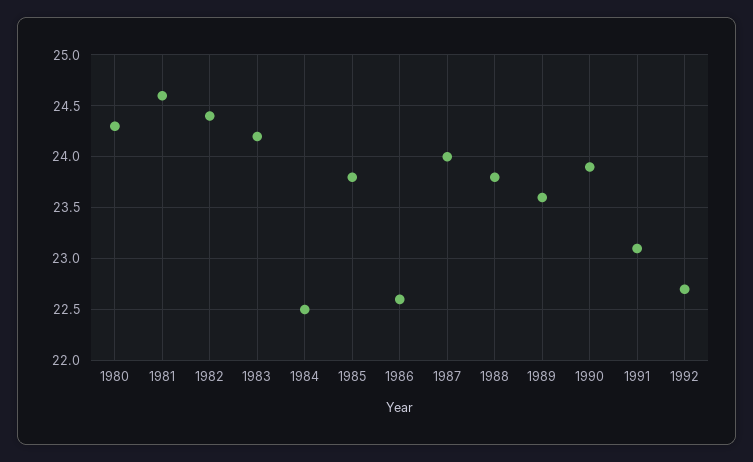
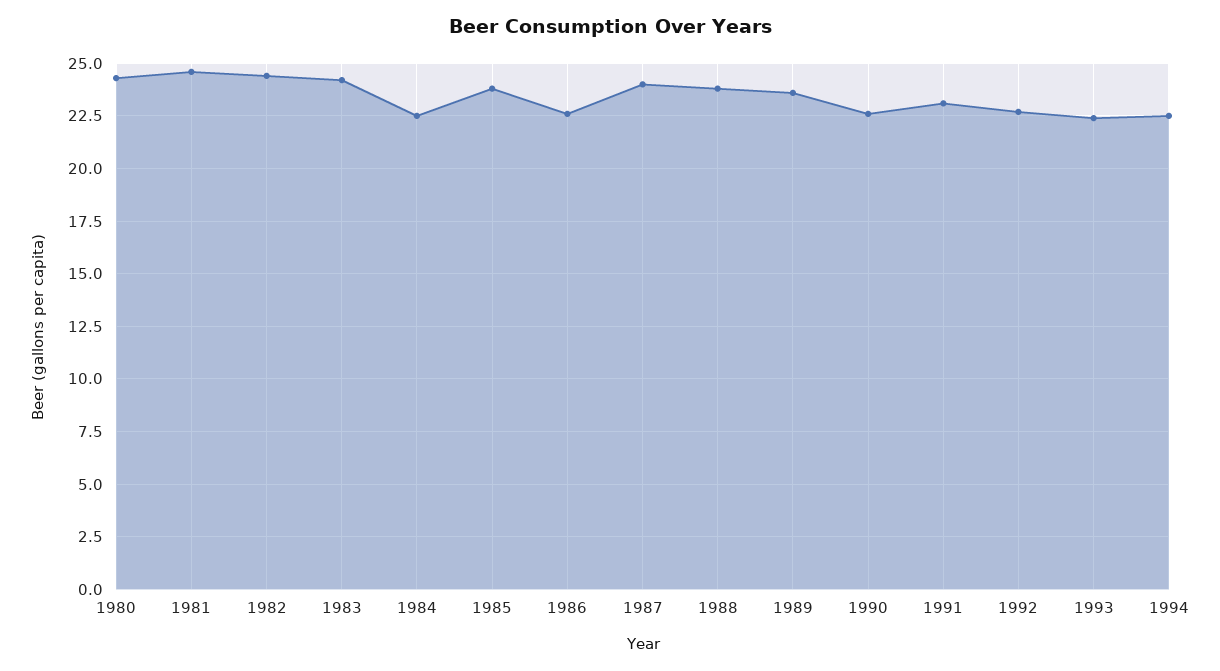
1990: 23.9 -> 22.5
1993: none -> 22.5
1994: none -> 22.5

